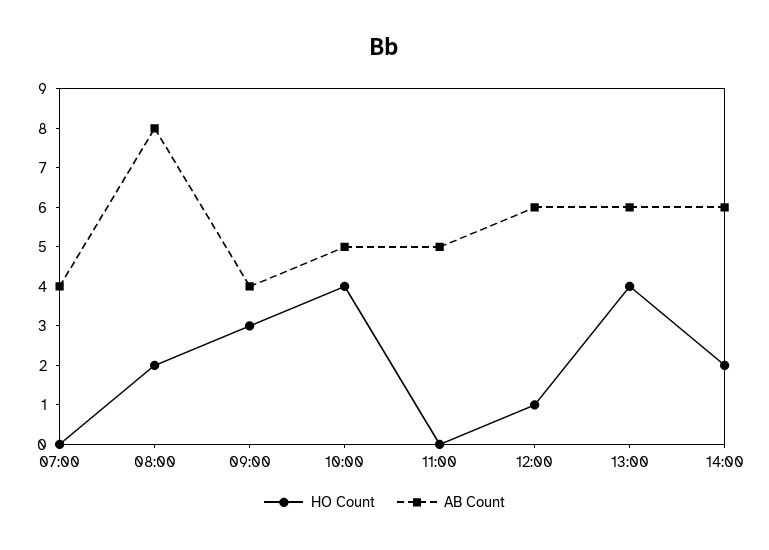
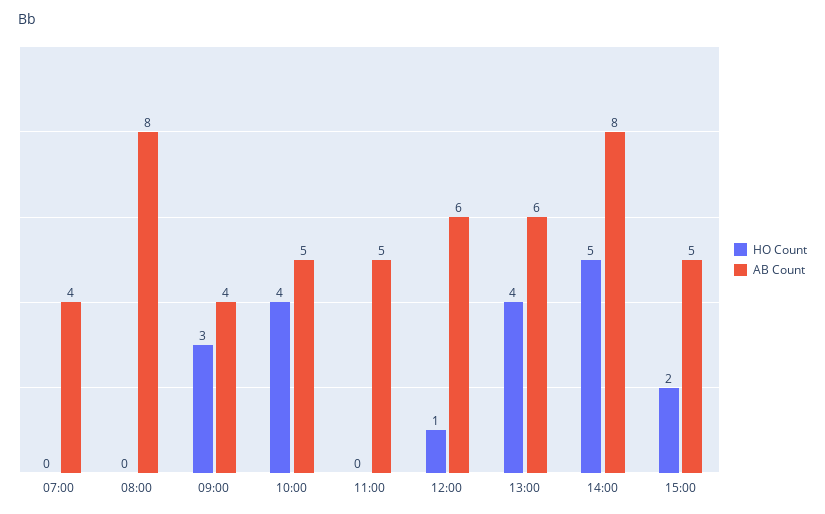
HO Count, 08:00: 2 -> 0
HO Count, 14:00: 2 -> 5
AB Count, 14:00: 6 -> 8
HO Count, 15:00: none -> 2
AB Count, 15:00: none -> 5

